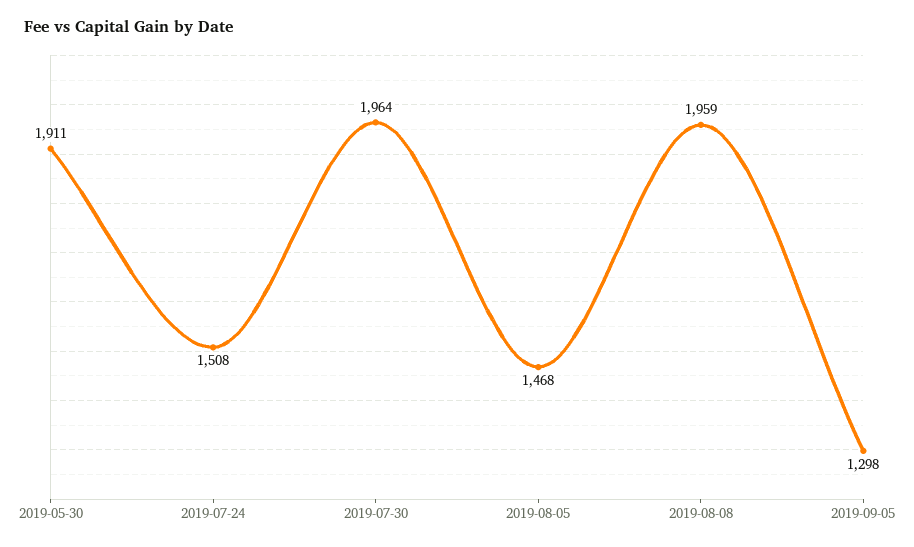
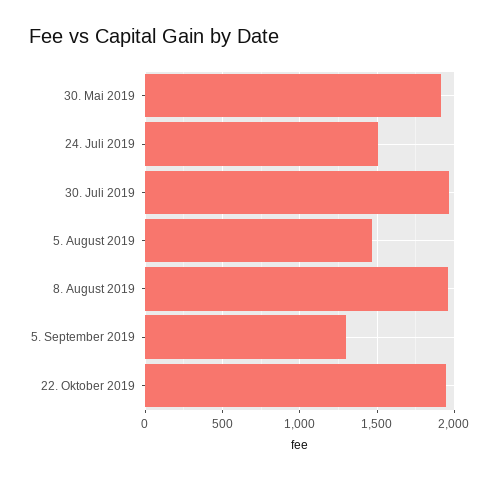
22. Oktober 2019: none -> 1950

